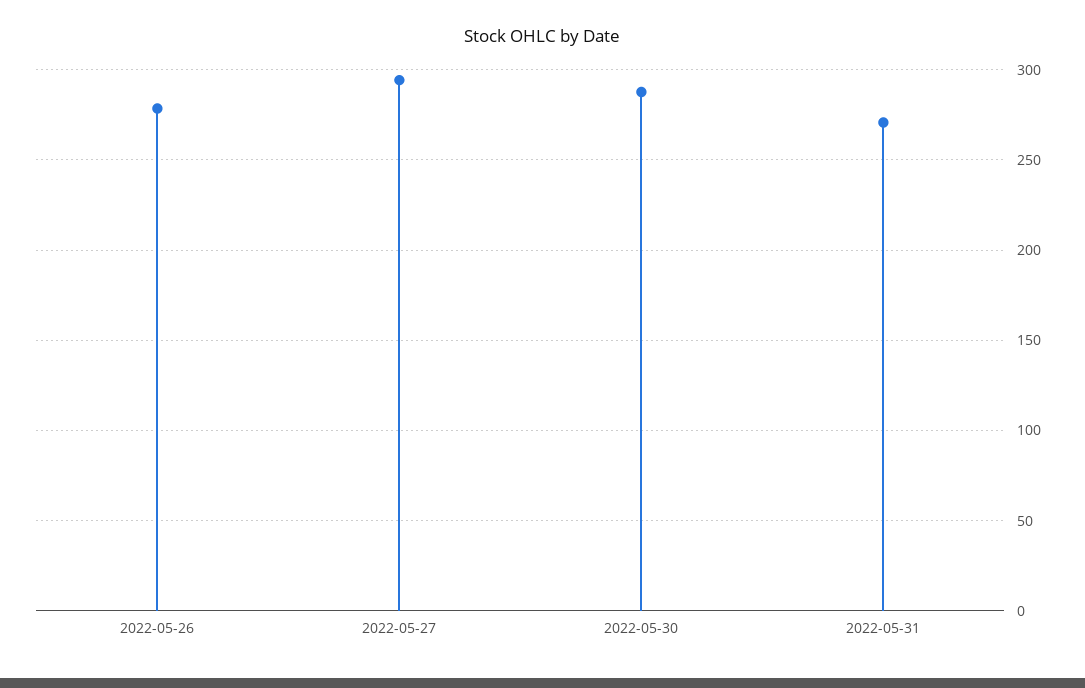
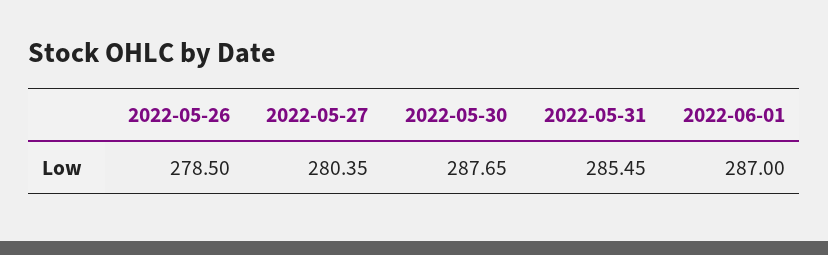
2022-05-27: 295 -> 280.35
2022-05-31: 270 -> 285.45
2022-06-01: none -> 287

